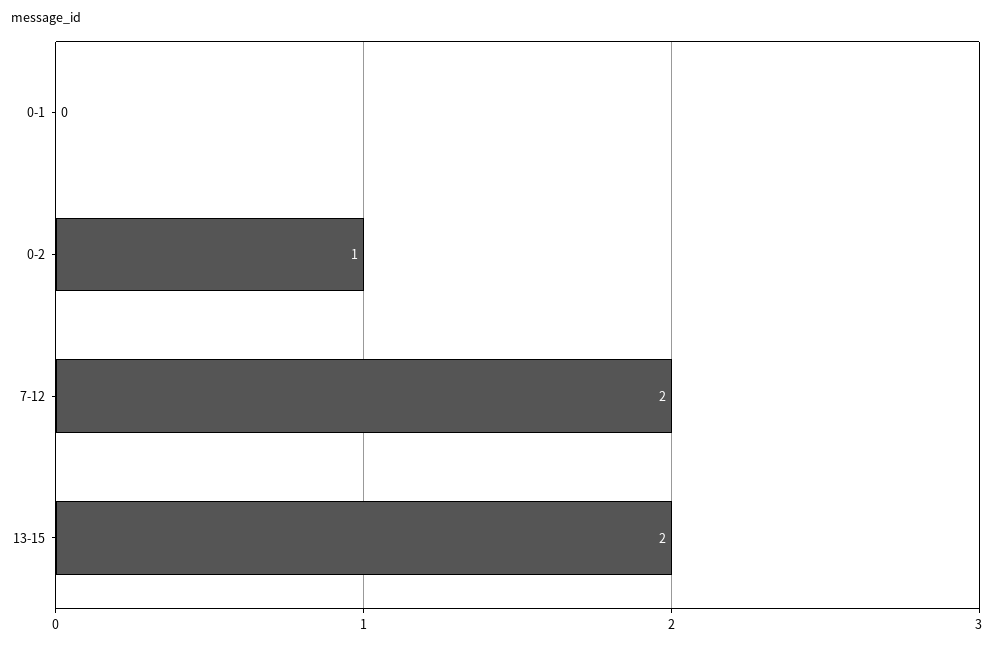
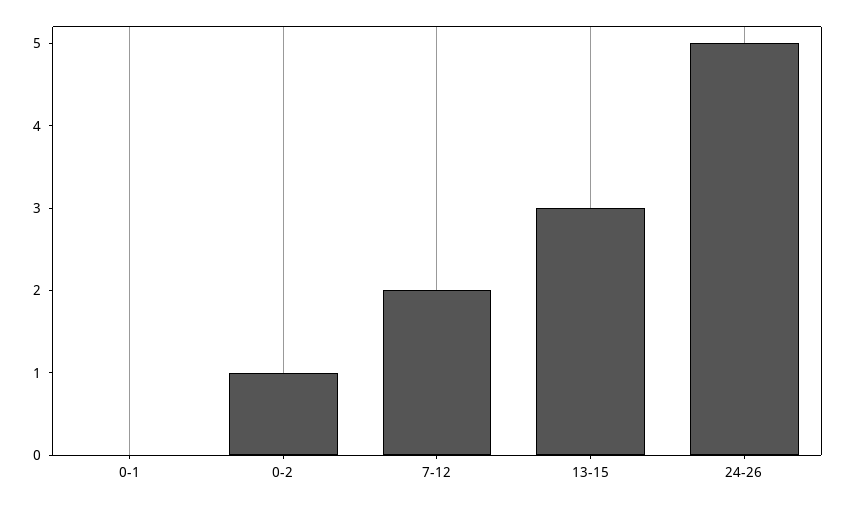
13-15: 2 -> 3
24-26: none -> 5

